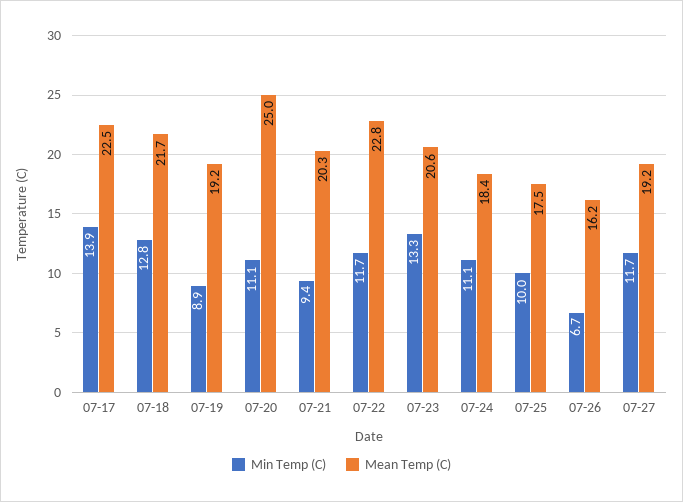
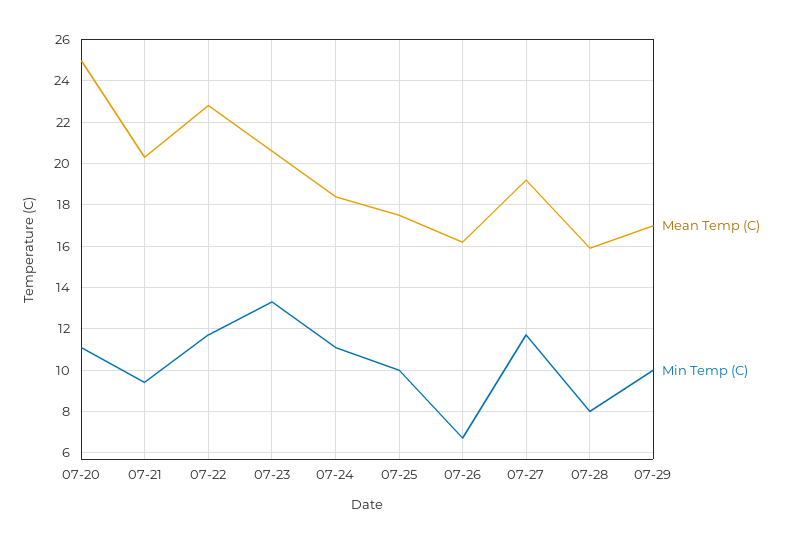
Min Temp (C), 07-17: 13.9 -> none
Mean Temp (C), 07-17: 22.5 -> none
Min Temp (C), 07-18: 12.8 -> none
Mean Temp (C), 07-18: 21.7 -> none
Min Temp (C), 07-19: 8.9 -> none
Mean Temp (C), 07-19: 19.2 -> none
Mean Temp (C), 07-28: none -> 16
Min Temp (C), 07-28: none -> 8
Mean Temp (C), 07-29: none -> 17
Min Temp (C), 07-29: none -> 10

